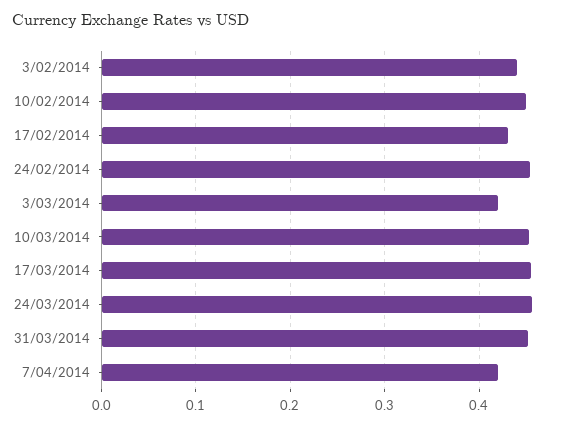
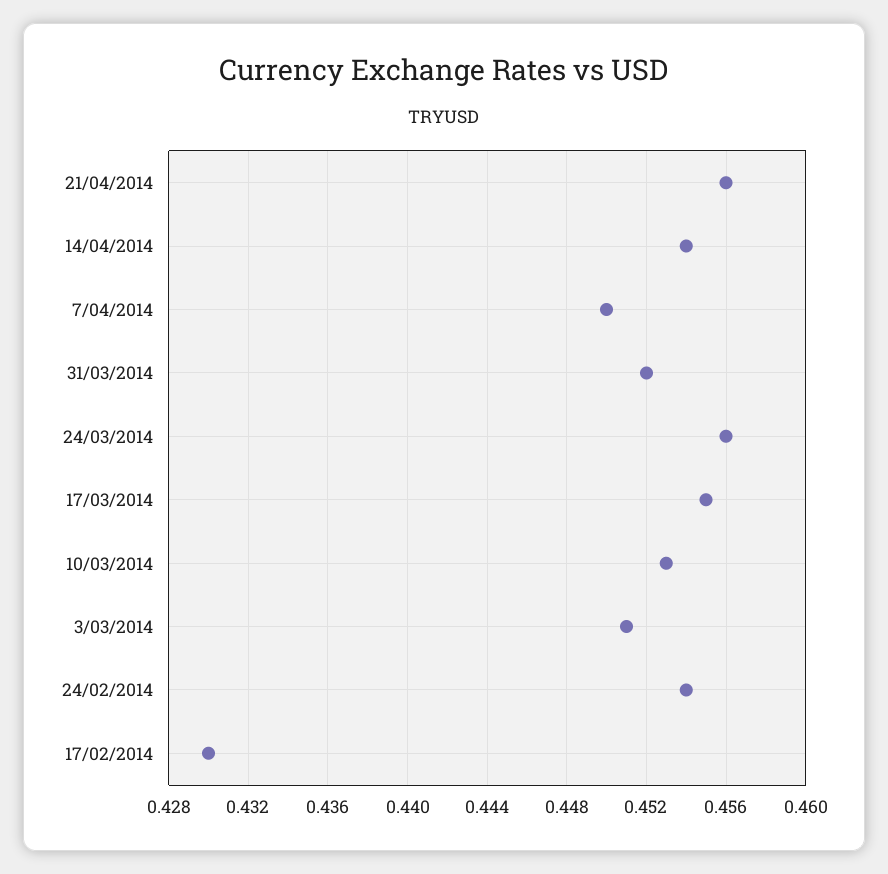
3/02/2014: 0.44 -> none
10/02/2014: 0.45 -> none
3/03/2014: 0.42 -> 0.451
7/04/2014: 0.42 -> 0.45
21/04/2014: none -> 0.456
14/04/2014: none -> 0.454

